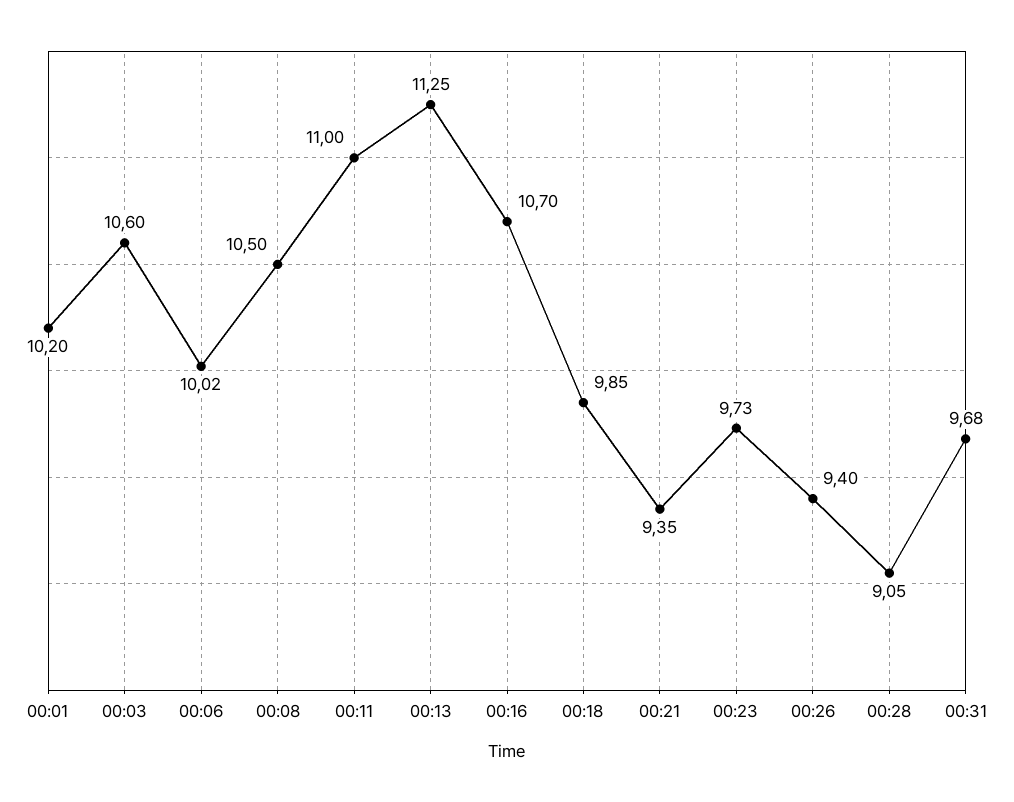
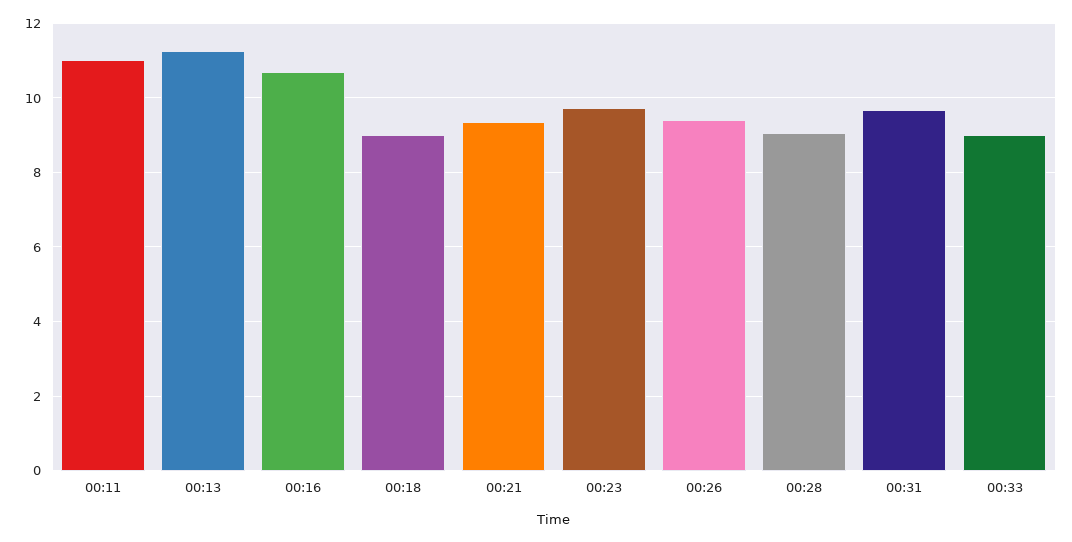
00:01: 10.2 -> none
00:03: 10.6 -> none
00:06: 10.02 -> none
00:08: 10.5 -> none
00:18: 9.85 -> 9
00:33: none -> 9

